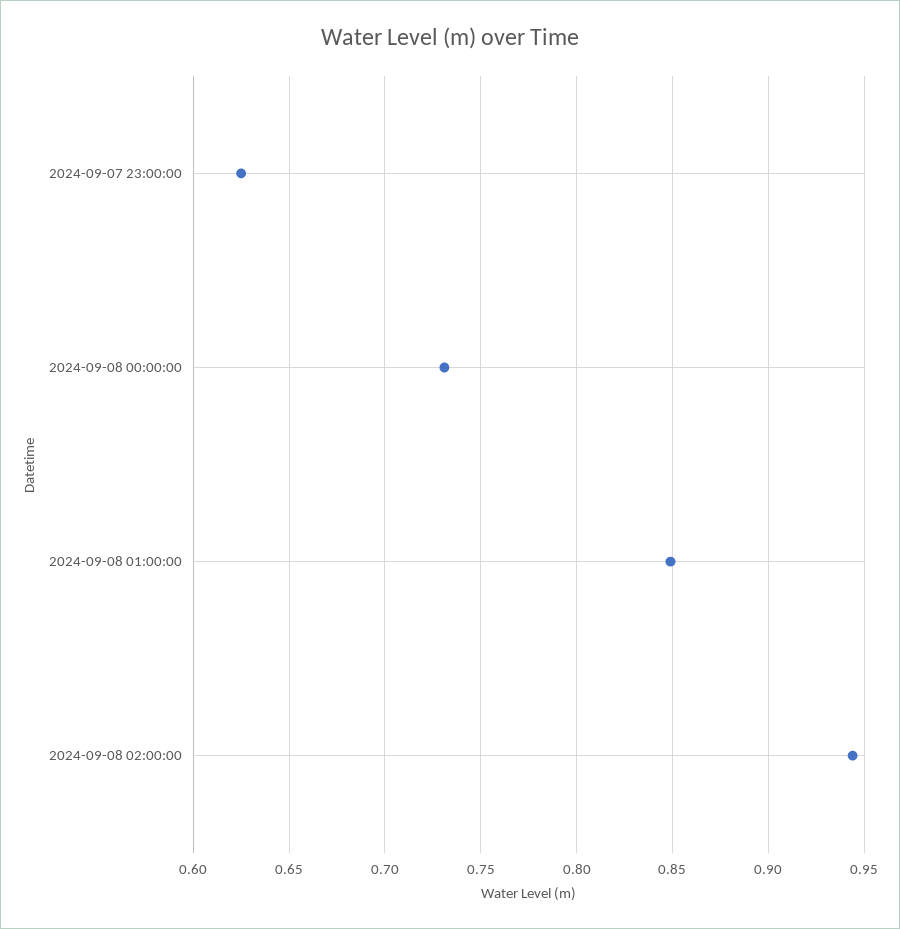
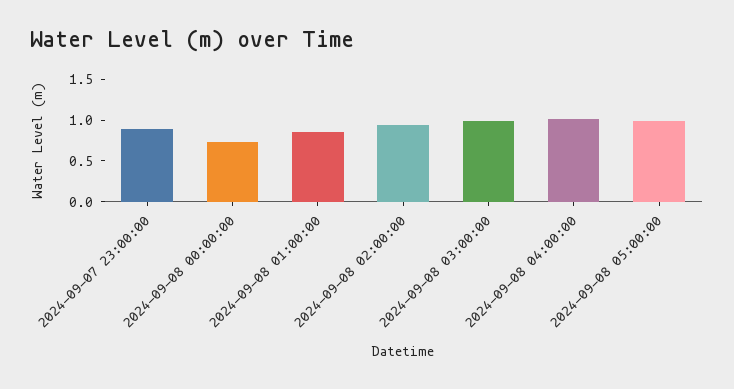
2024-09-07 23:00:00: 0.625 -> 0.9
2024-09-08 03:00:00: none -> 1
2024-09-08 04:00:00: none -> 1
2024-09-08 05:00:00: none -> 1

